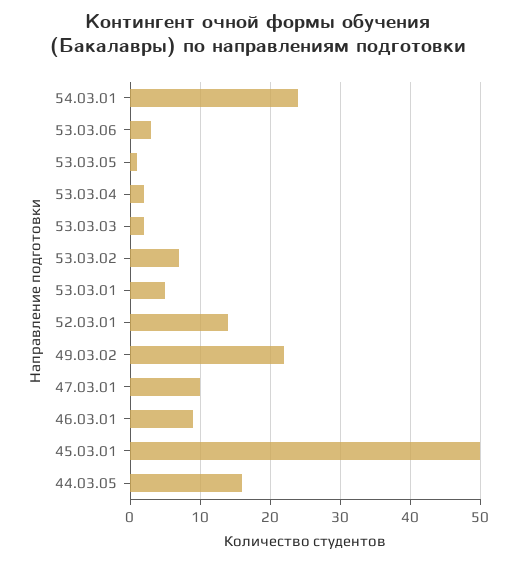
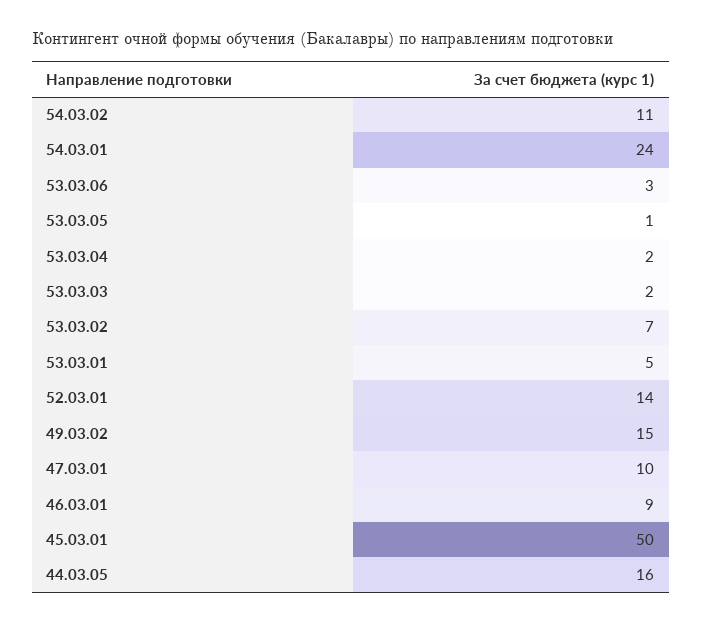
49.03.02: 22 -> 15
54.03.02: none -> 11

